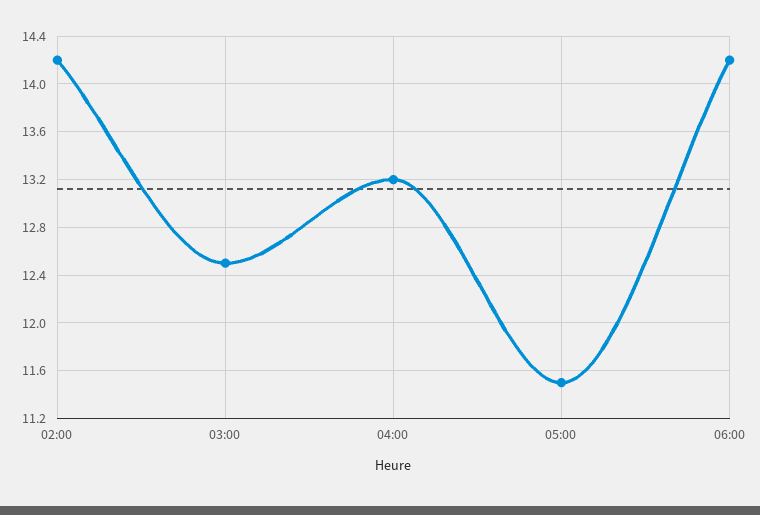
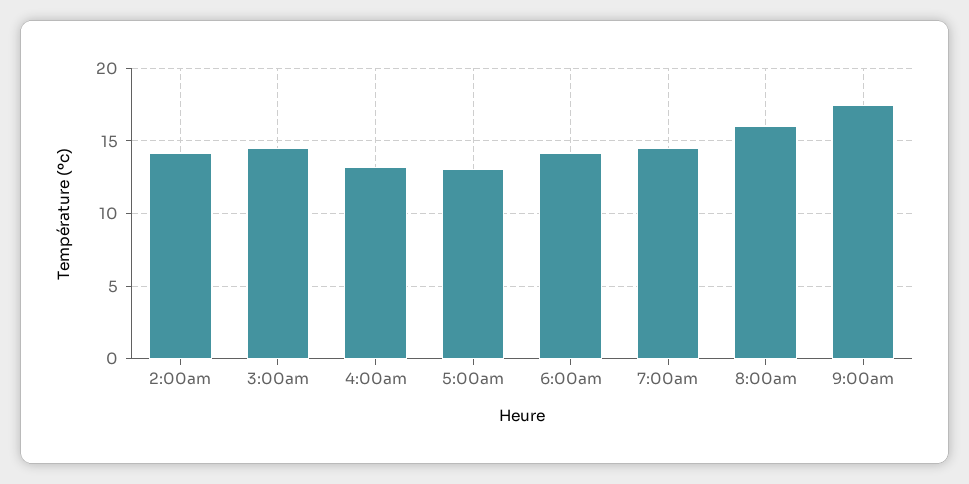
03:00: 12.5 -> 14.5
05:00: 11.5 -> 13
7:00am: none -> 14.5
8:00am: none -> 16
9:00am: none -> 17.5

